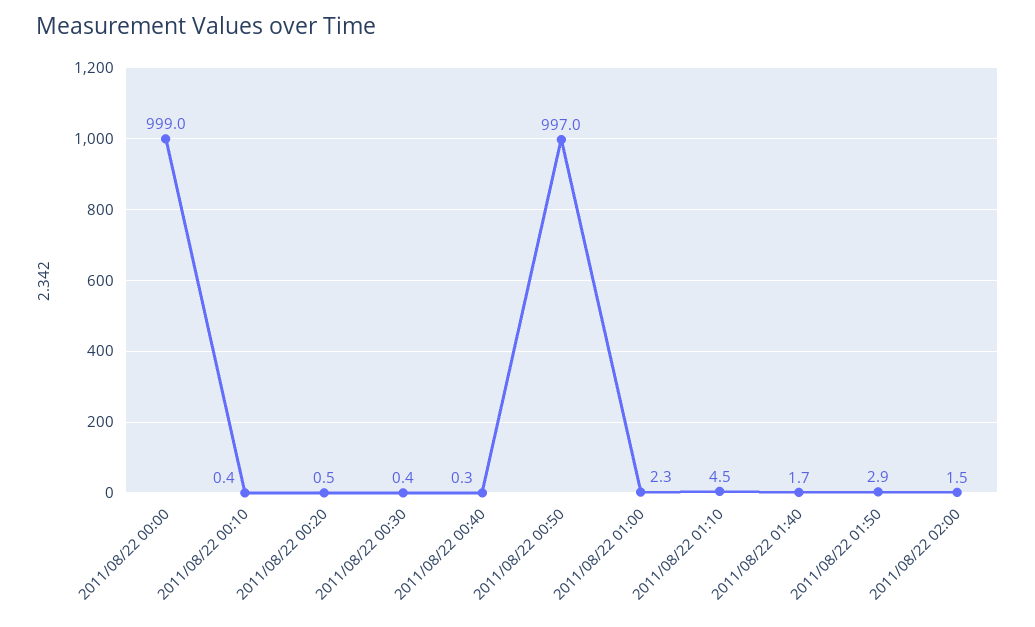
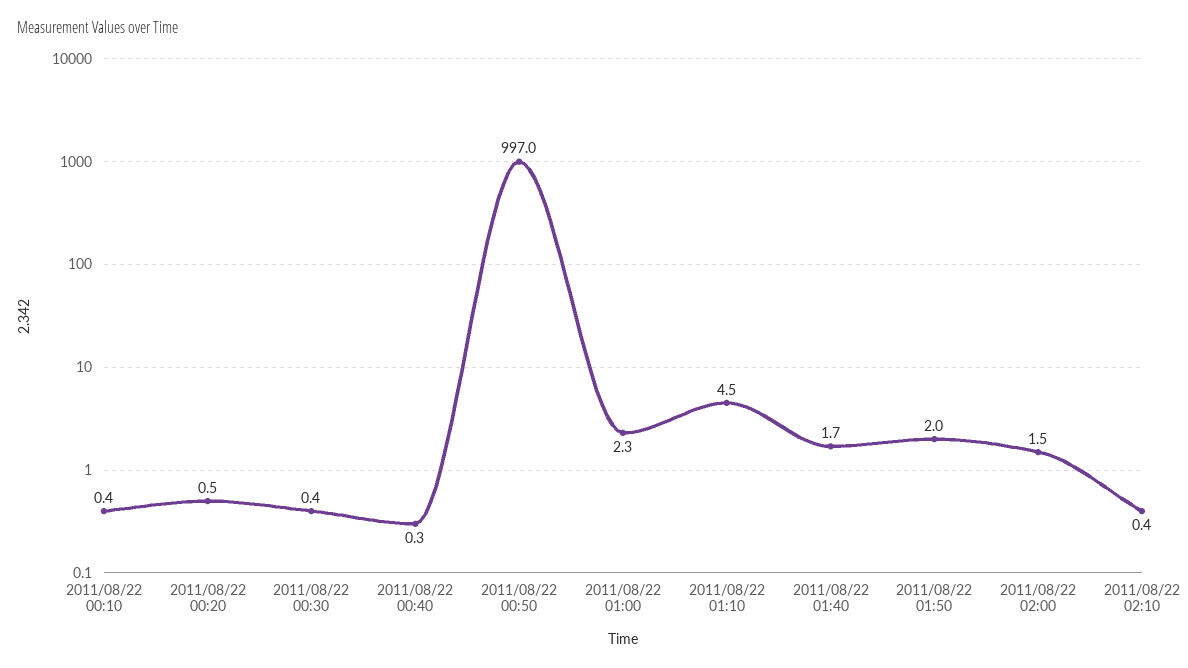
2011/08/22 00:00: 999 -> none
2011/08/22 01:50: 2.9 -> 2
2011/08/22 02:10: none -> 0.4

